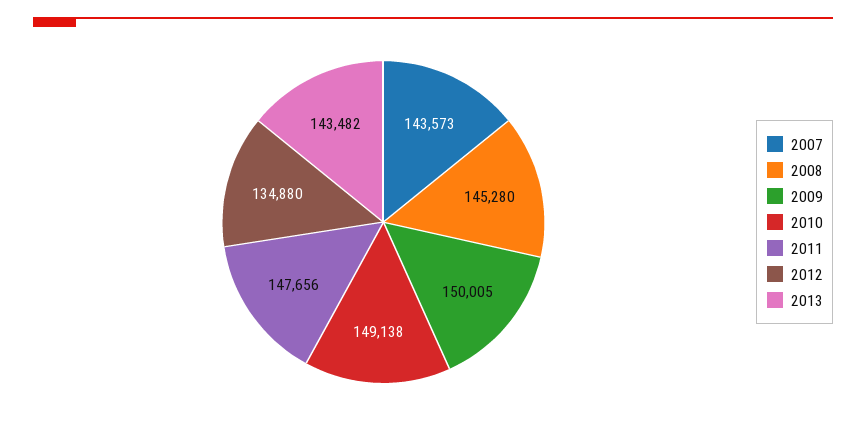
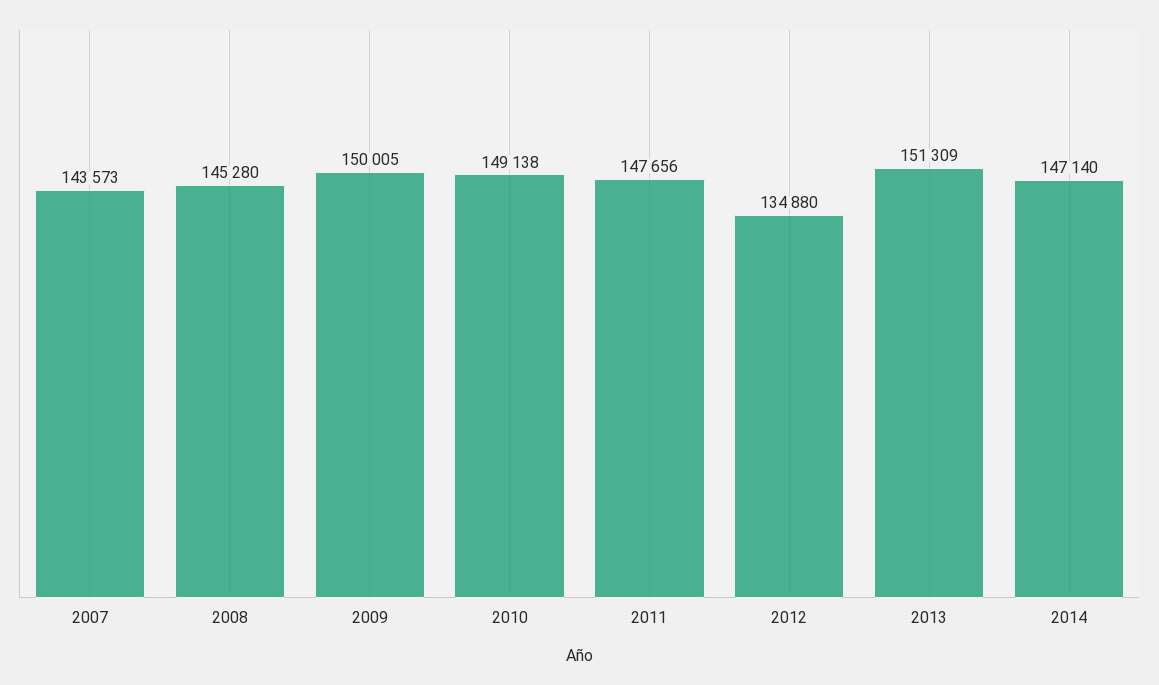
2013: 143482 -> 151309
2014: none -> 147140

